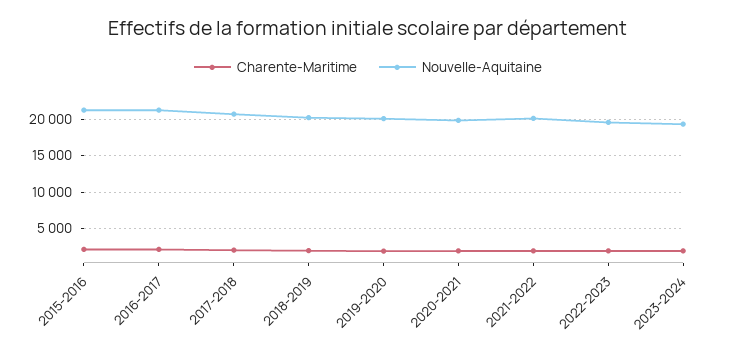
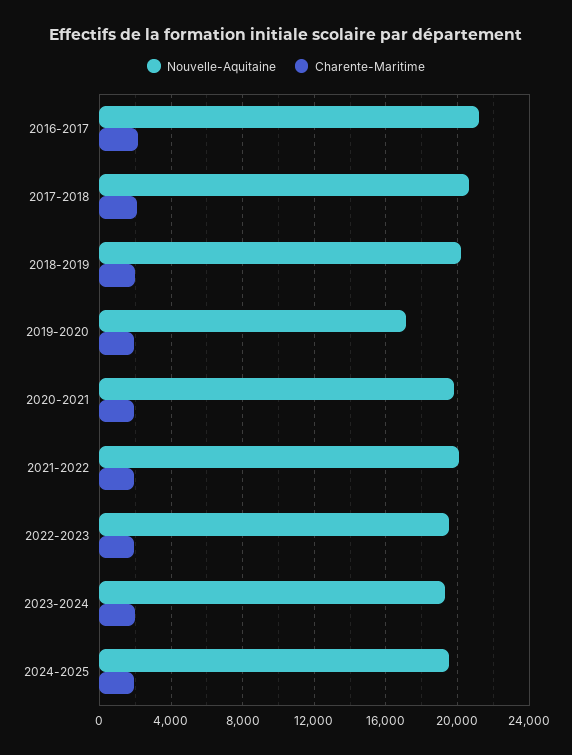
Charente-Maritime, 2015-2016: 2000 -> none
Nouvelle-Aquitaine, 2015-2016: 21000 -> none
Nouvelle-Aquitaine, 2019-2020: 20000 -> 17000
Nouvelle-Aquitaine, 2024-2025: none -> 19500
Charente-Maritime, 2024-2025: none -> 2000

